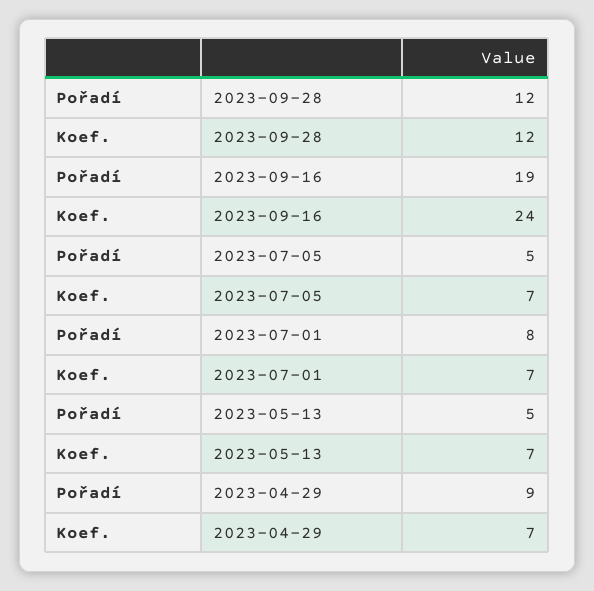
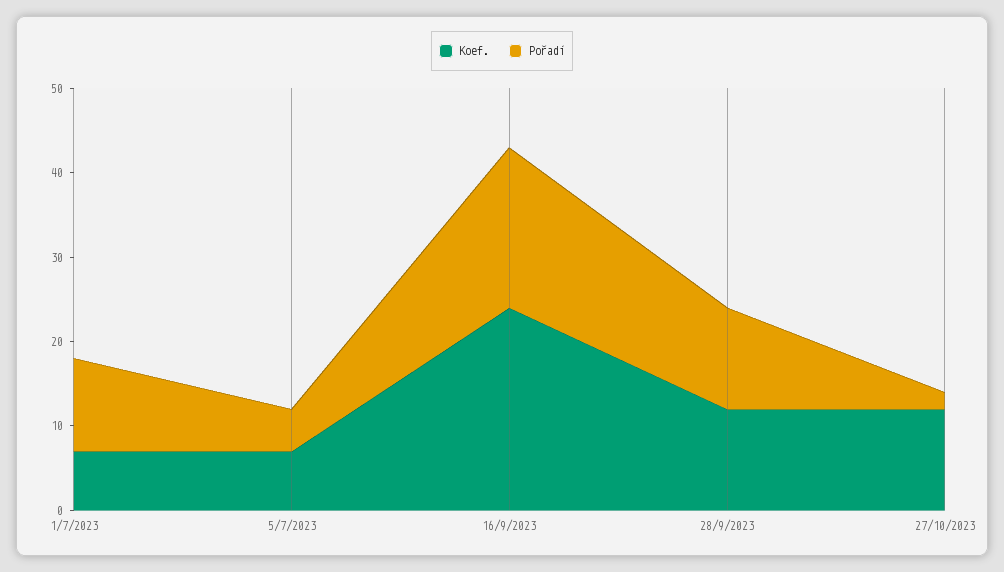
Pořadí, 2023-07-01: 8 -> 11
Pořadí, 2023-05-13: 5 -> none
Koef., 2023-05-13: 7 -> none
Pořadí, 2023-04-29: 9 -> none
Koef., 2023-04-29: 7 -> none
Koef., 27/10/2023: none -> 12
Pořadí, 27/10/2023: none -> 2

